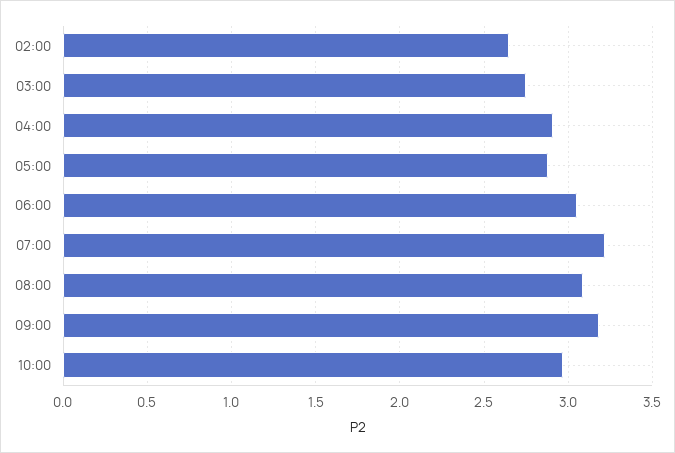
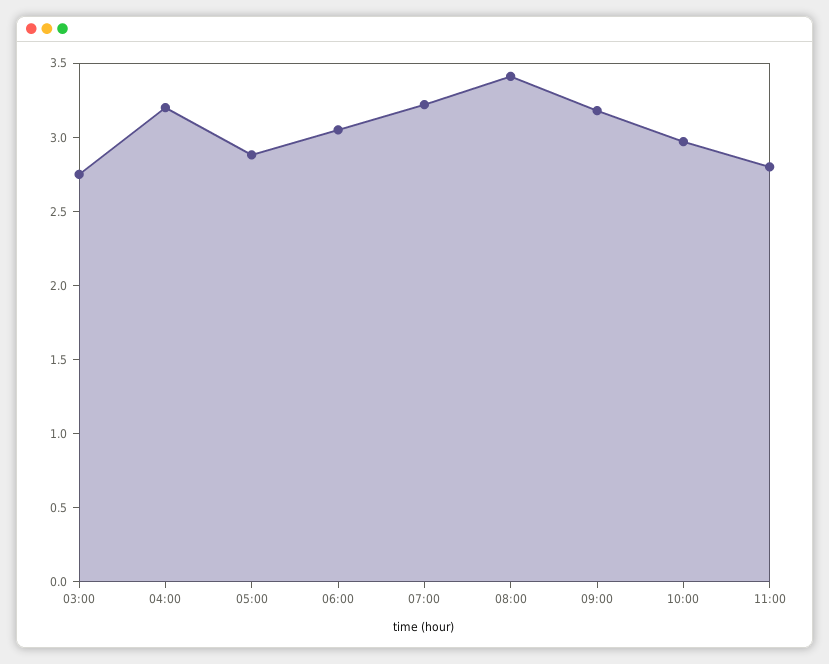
02:00: 2.65 -> none
04:00: 2.9 -> 3.2
08:00: 3.1 -> 3.4
11:00: none -> 2.8

